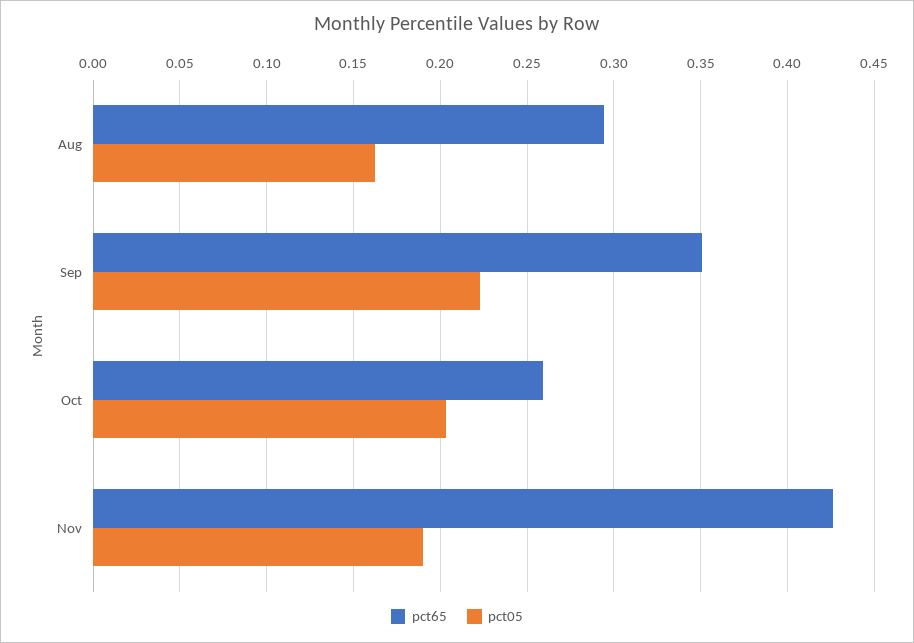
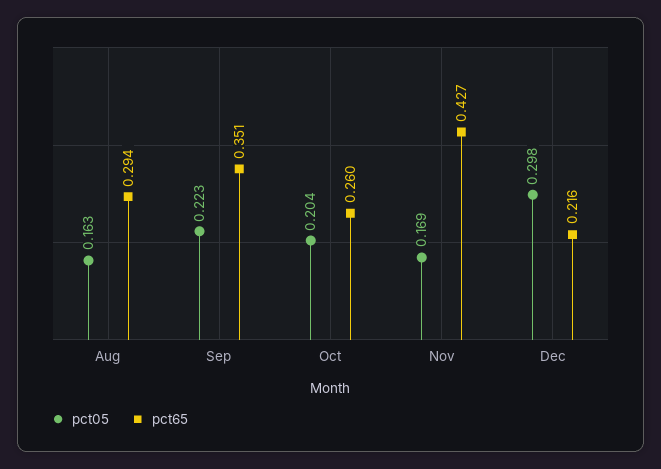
pct05, Nov: 0.19 -> 0.169
pct05, Dec: none -> 0.298
pct65, Dec: none -> 0.216

